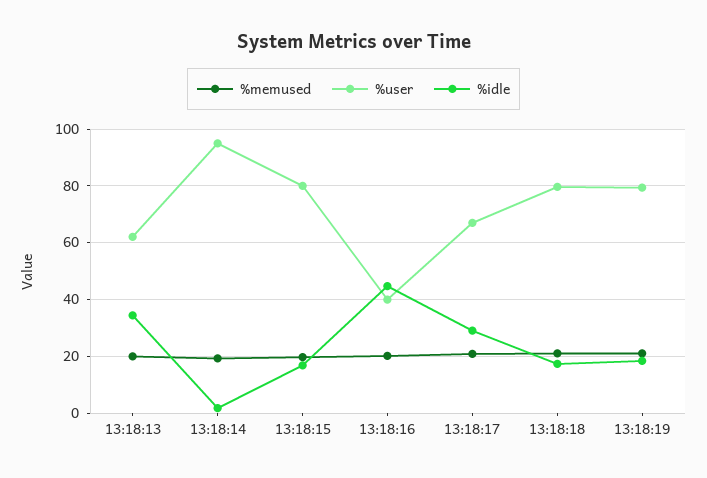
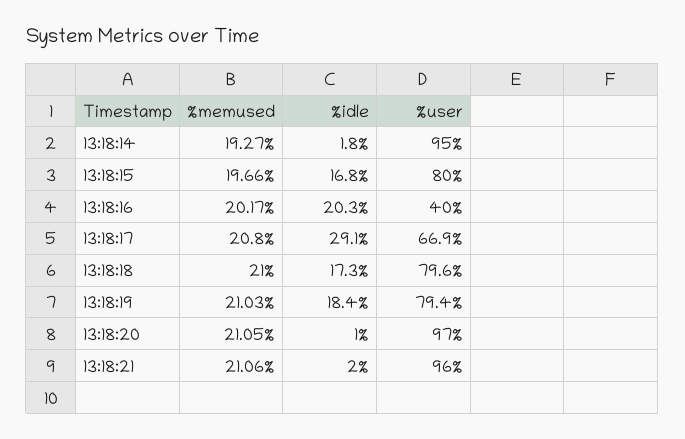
%memused, 13:18:13: 20 -> none
%user, 13:18:13: 62.5 -> none
%idle, 13:18:13: 35 -> none
%idle, 13:18:16: 45 -> 20.3
%memused, 13:18:20: none -> 21.05
%idle, 13:18:20: none -> 1
%user, 13:18:20: none -> 97
%memused, 13:18:21: none -> 21.06
%idle, 13:18:21: none -> 2
%user, 13:18:21: none -> 96

